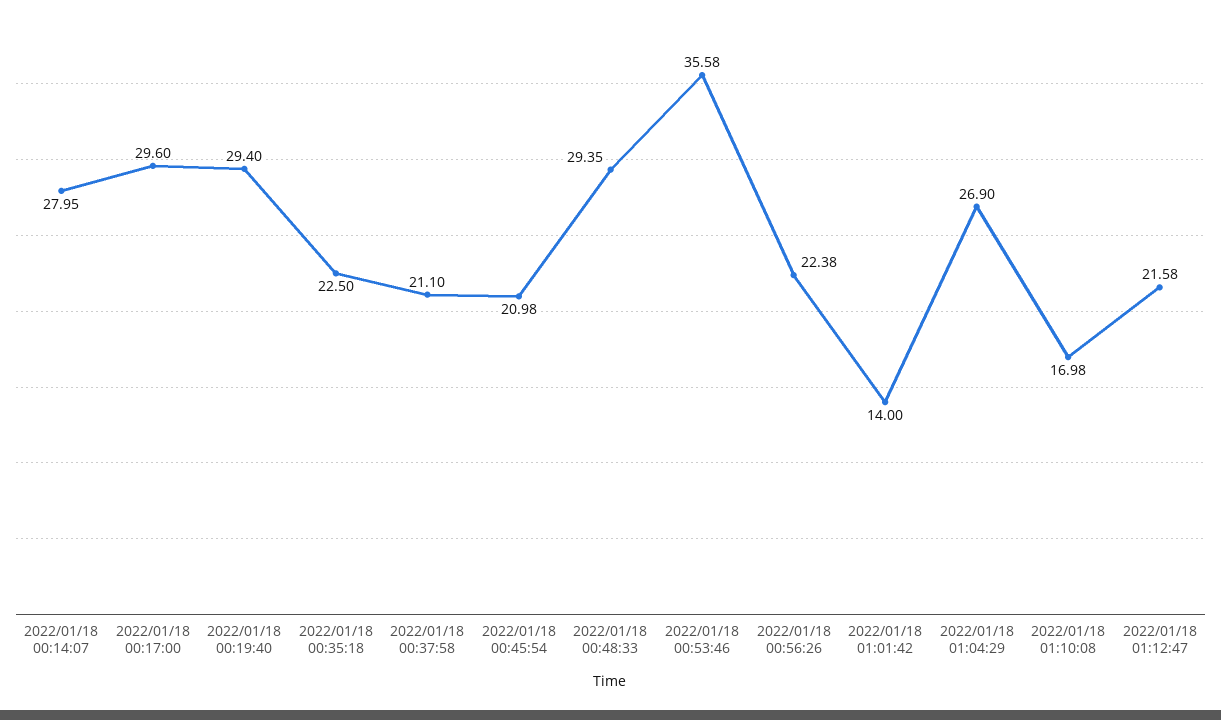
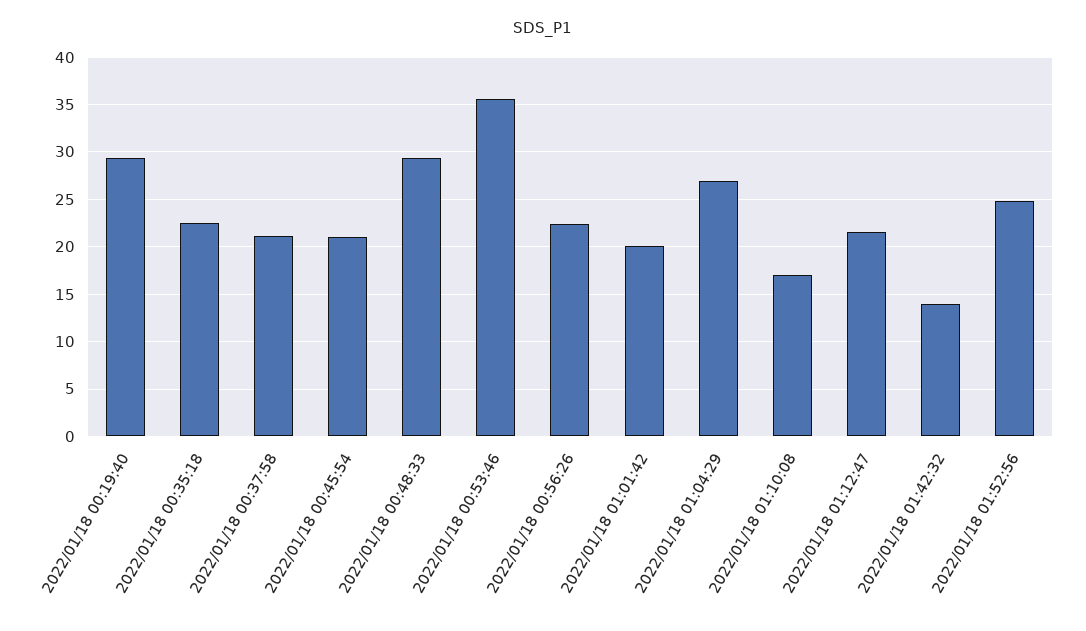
2022/01/18 00:14:07: 27.95 -> none
2022/01/18 00:17:00: 29.6 -> none
2022/01/18 01:01:42: 14 -> 20
2022/01/18 01:42:32: none -> 14
2022/01/18 01:52:56: none -> 25

